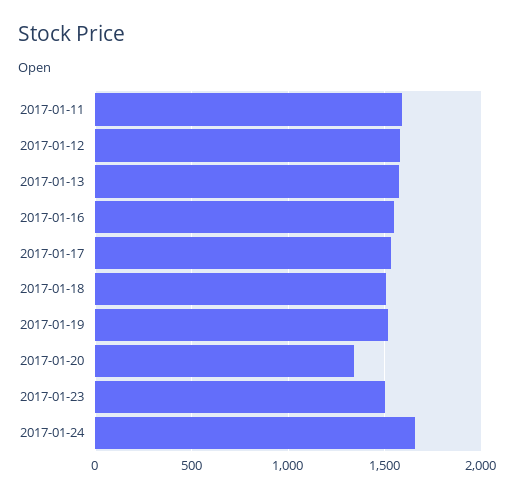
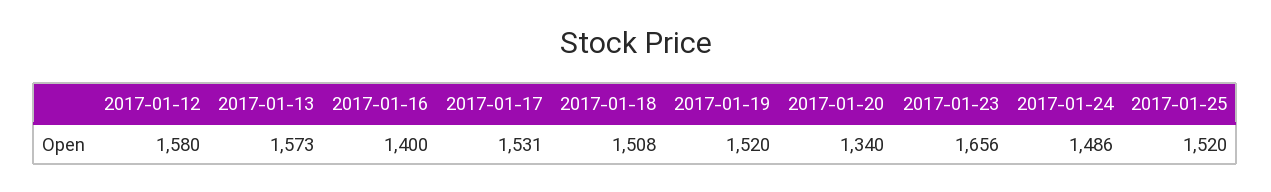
2017-01-11: 1600 -> none
2017-01-16: 1550 -> 1400
2017-01-23: 1500 -> 1656
2017-01-24: 1650 -> 1486
2017-01-25: none -> 1520

